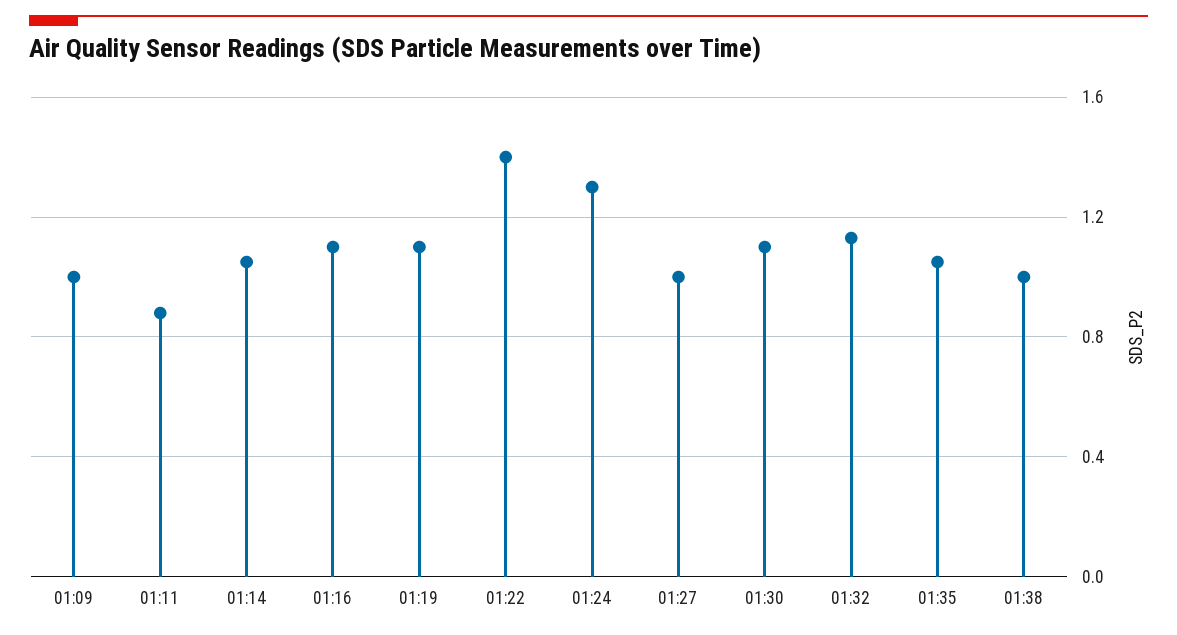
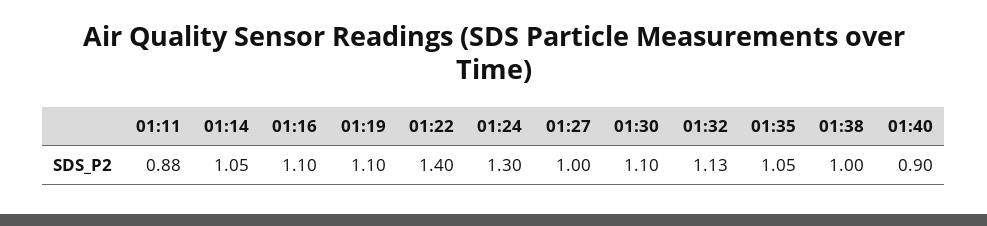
01:09: 1 -> none
01:40: none -> 0.9

